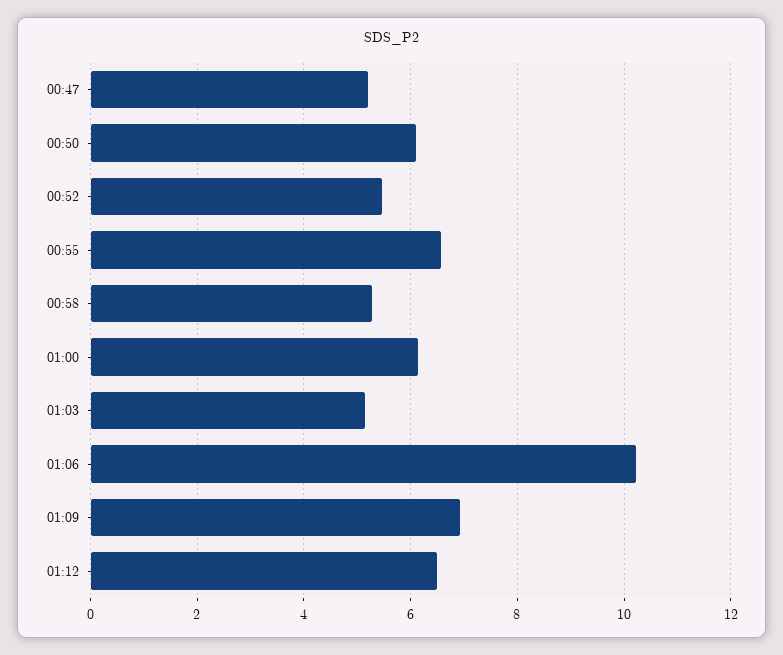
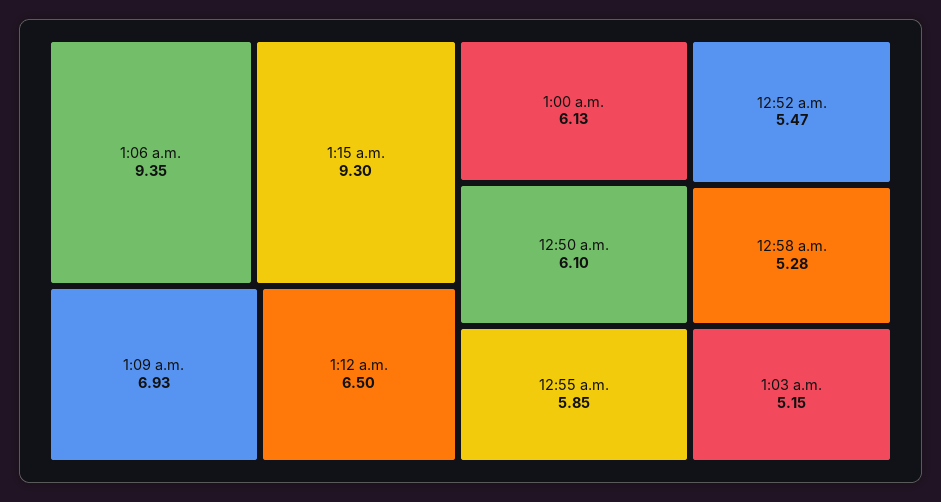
00:47: 5.2 -> none
00:55: 6.6 -> 5.85
01:06: 10.2 -> 9.35
1:15 a.m.: none -> 9.3

